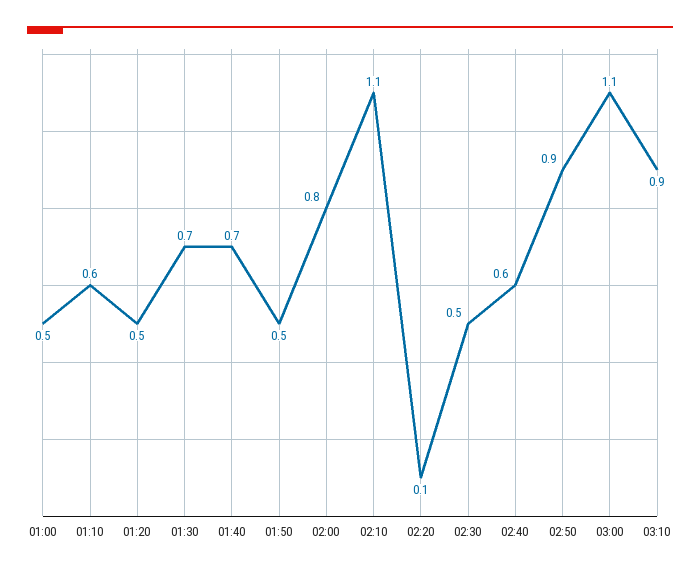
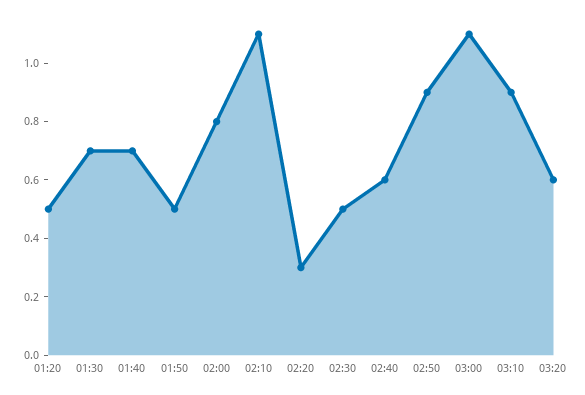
01:00: 0.5 -> none
01:10: 0.6 -> none
02:20: 0.1 -> 0.3
03:20: none -> 0.6

